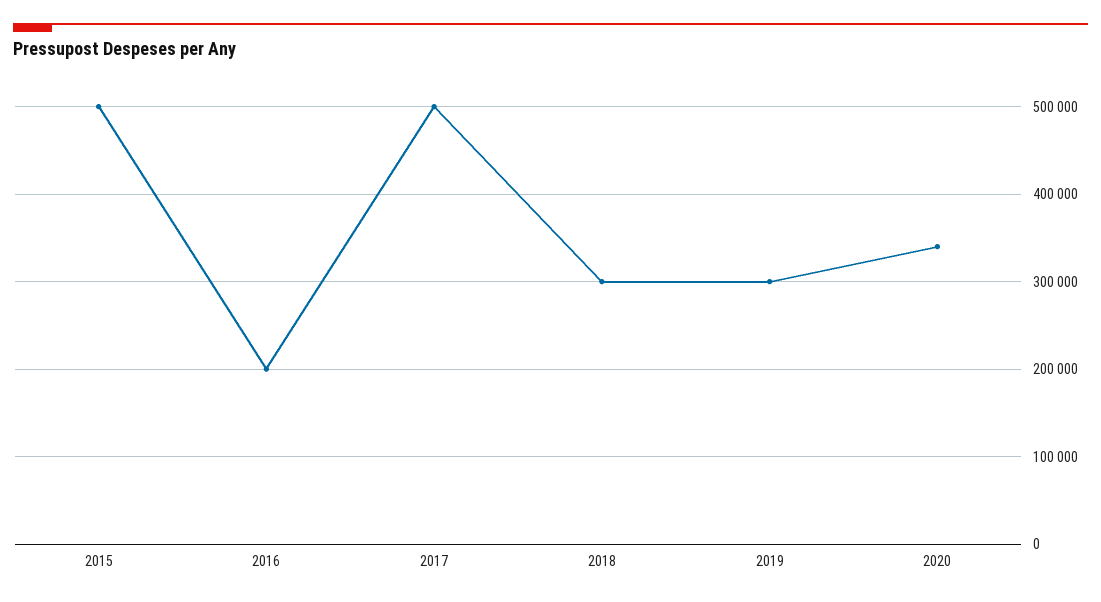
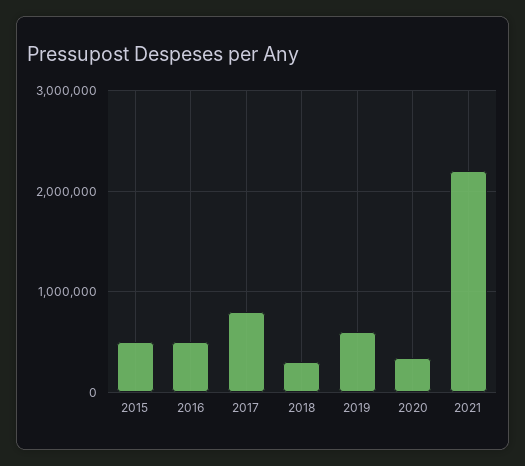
2016: 200000 -> 500000
2017: 500000 -> 800000
2019: 300000 -> 600000
2021: none -> 2200000

